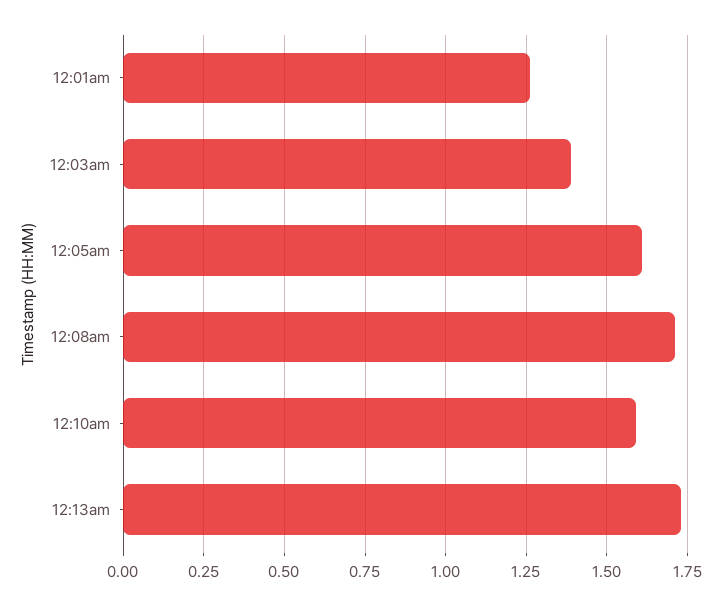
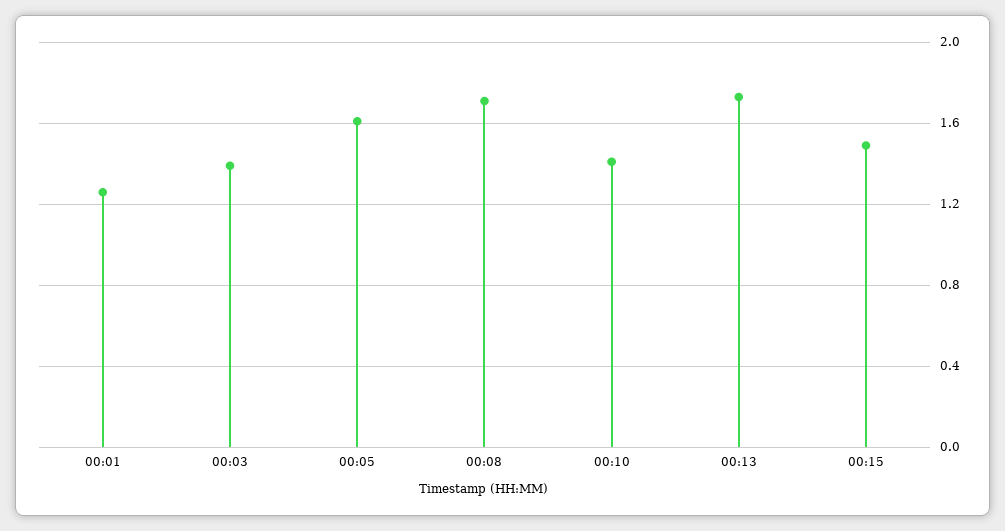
12:10am: 1.6 -> 1.4
00:15: none -> 1.5

